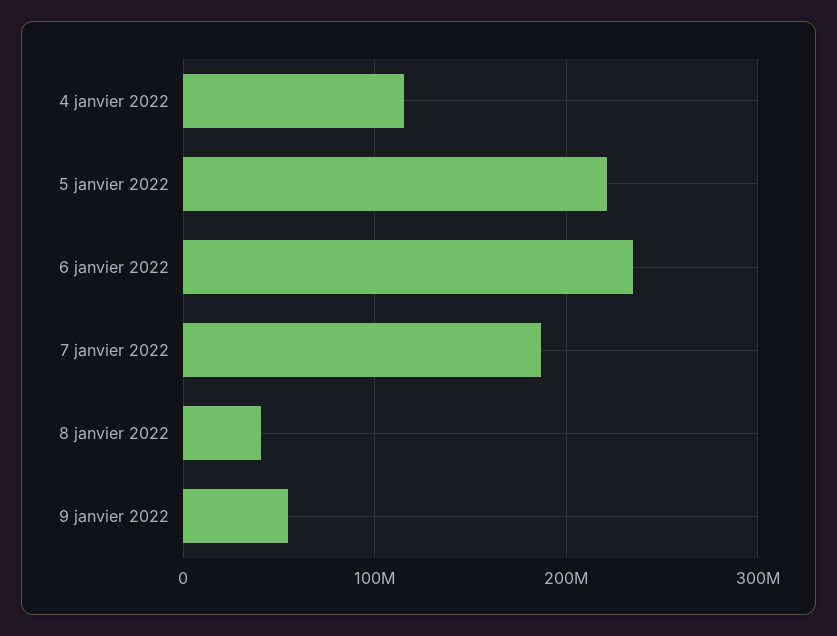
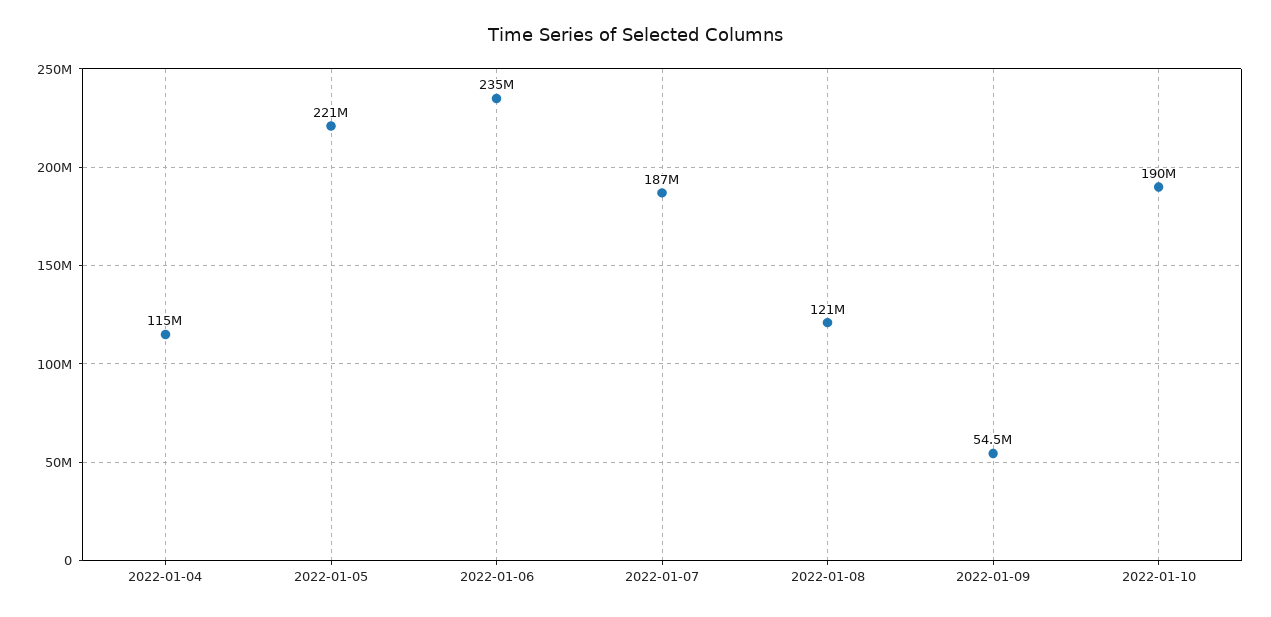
8 janvier 2022: 40000000 -> 121000000
2022-01-10: none -> 190000000

